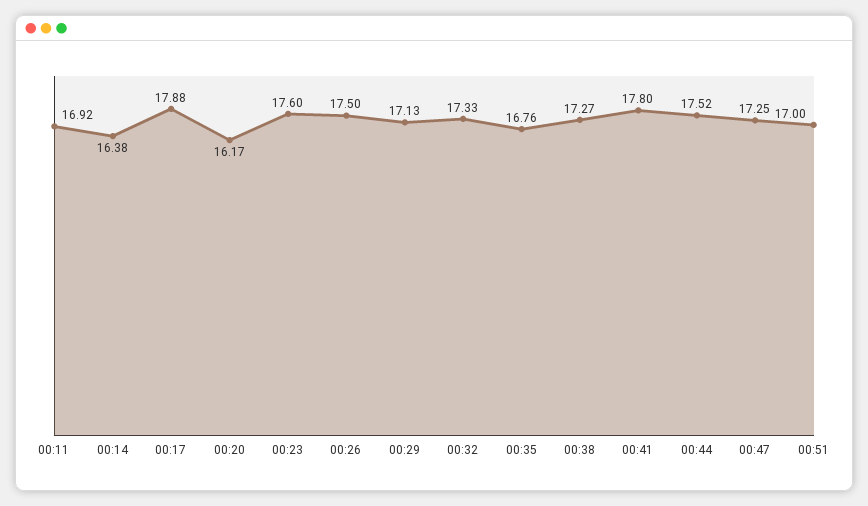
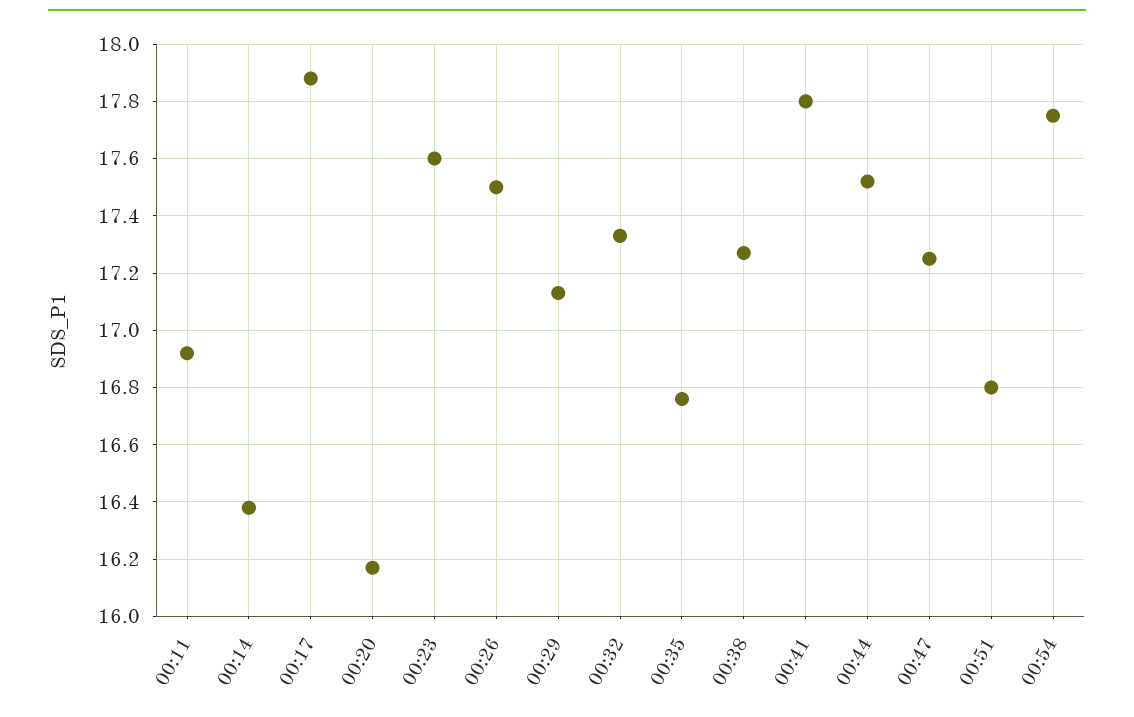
00:51: 17 -> 16.8
00:54: none -> 17.75

